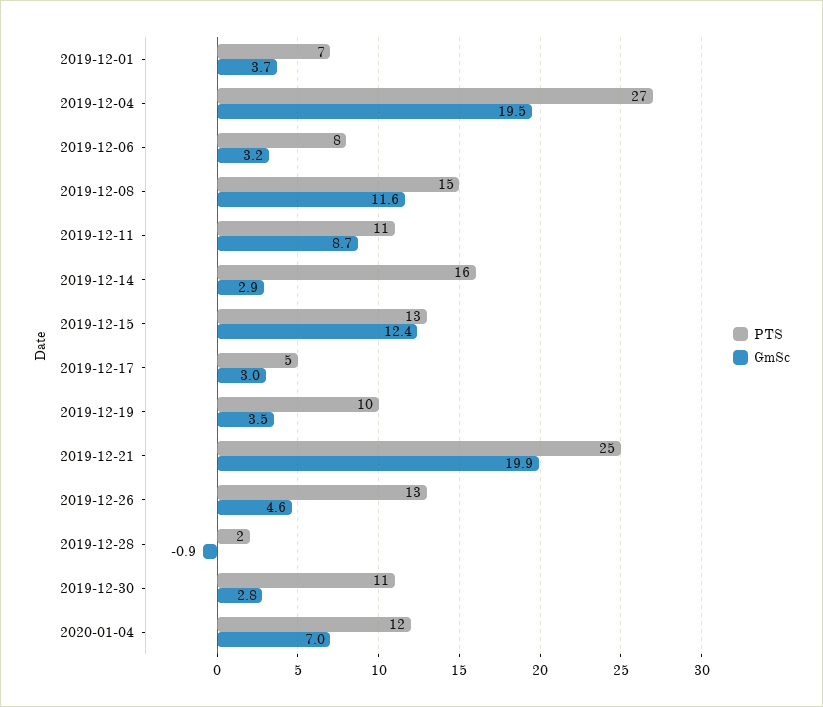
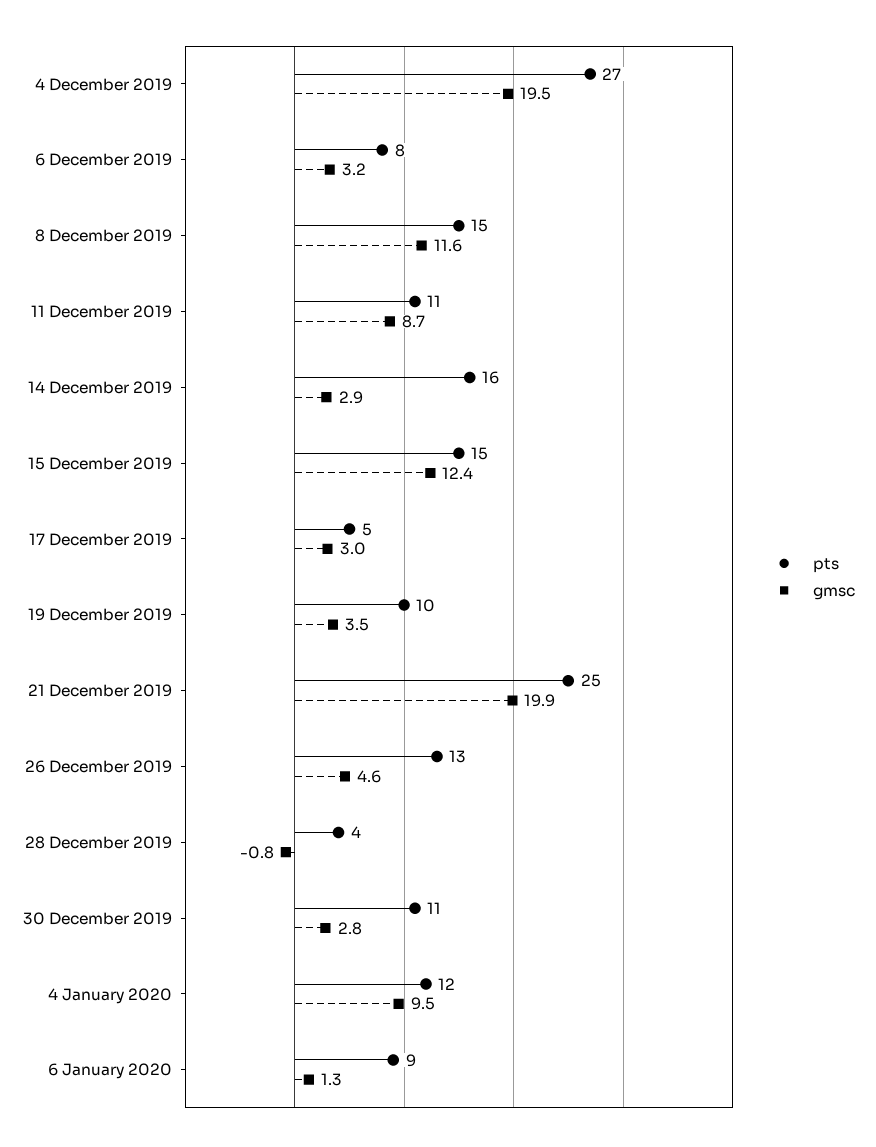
PTS, 2019-12-01: 7 -> none
GmSc, 2019-12-01: 3.7 -> none
PTS, 2019-12-15: 13 -> 15
PTS, 2019-12-28: 2 -> 4
GmSc, 2019-12-28: -0.9 -> -0.8
GmSc, 2020-01-04: 7 -> 9.5
PTS, 6 January 2020: none -> 9
GmSc, 6 January 2020: none -> 1.3

